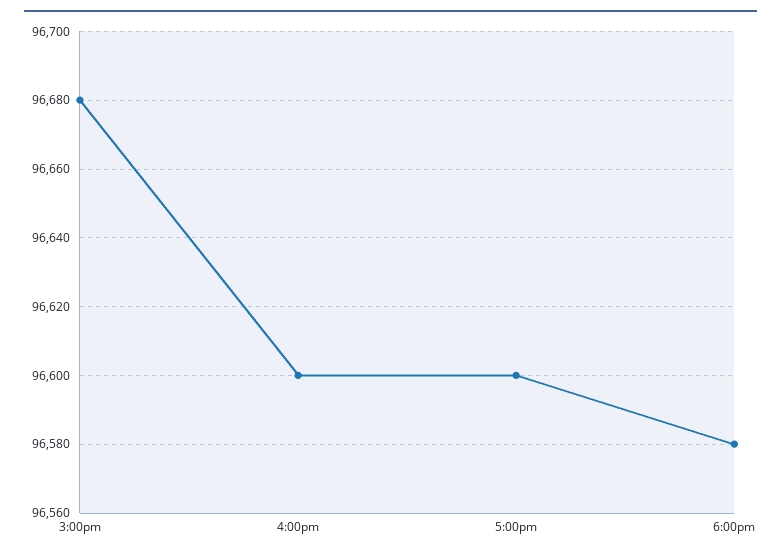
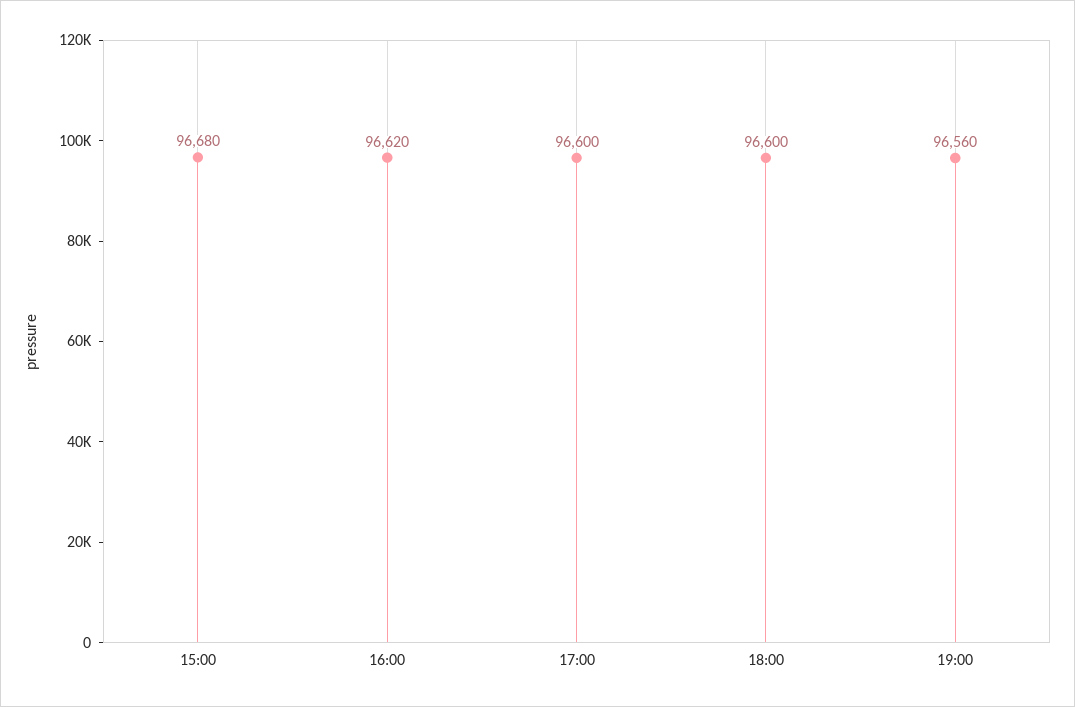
4:00pm: 96600 -> 96620
6:00pm: 96580 -> 96600
19:00: none -> 96560

